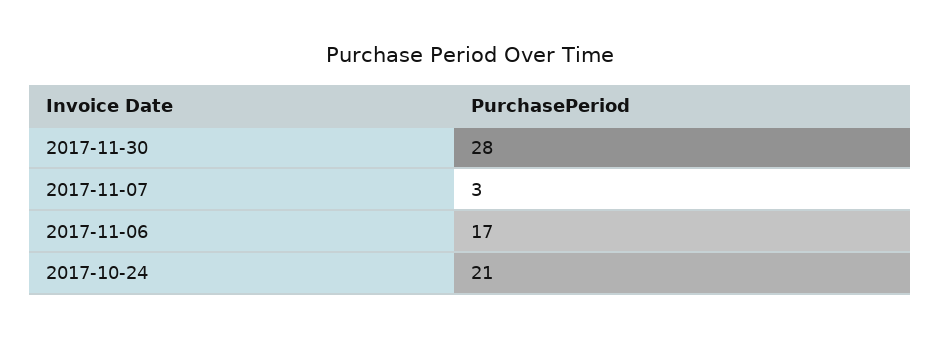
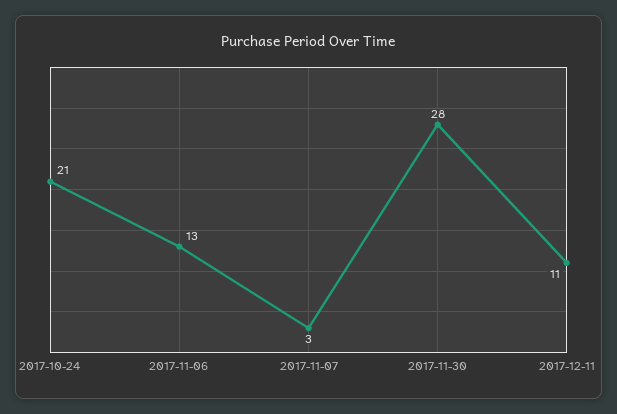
2017-11-06: 17 -> 13
2017-12-11: none -> 11

